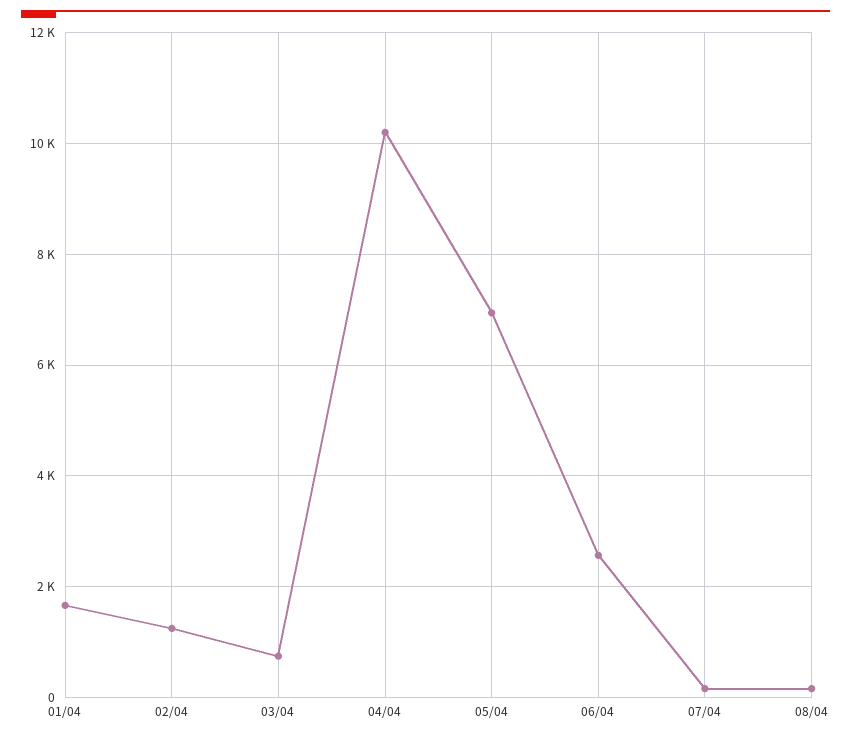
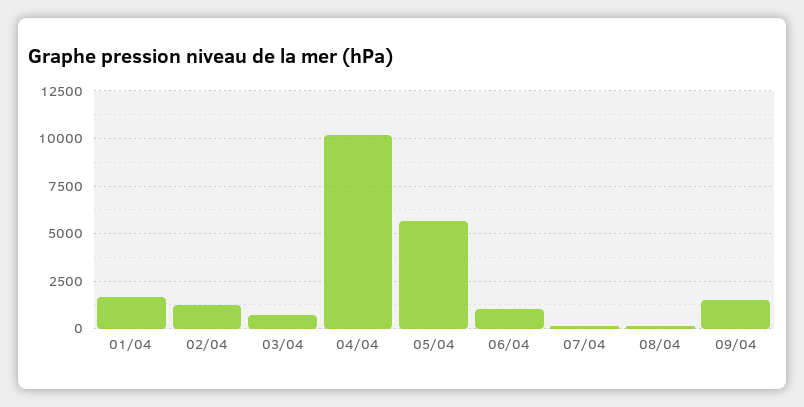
05/04: 7000 -> 5500
06/04: 2600 -> 1000
09/04: none -> 1500

